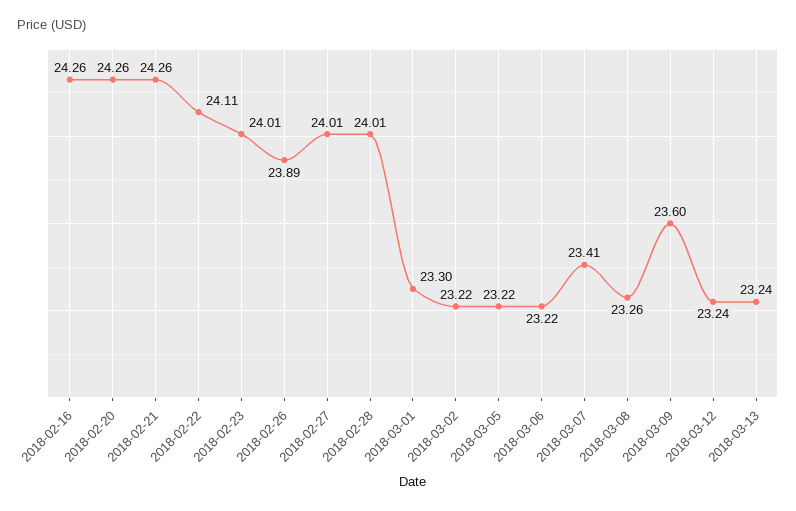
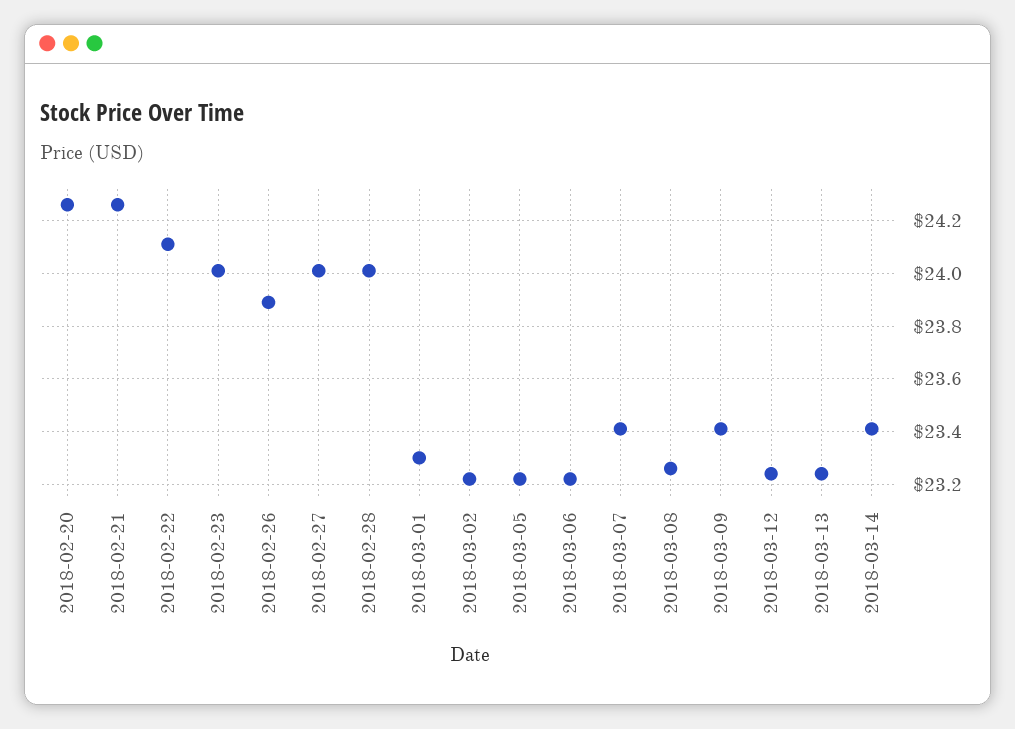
2018-02-16: 24.26 -> none
2018-03-09: 23.6 -> 23.4
2018-03-14: none -> 23.4

